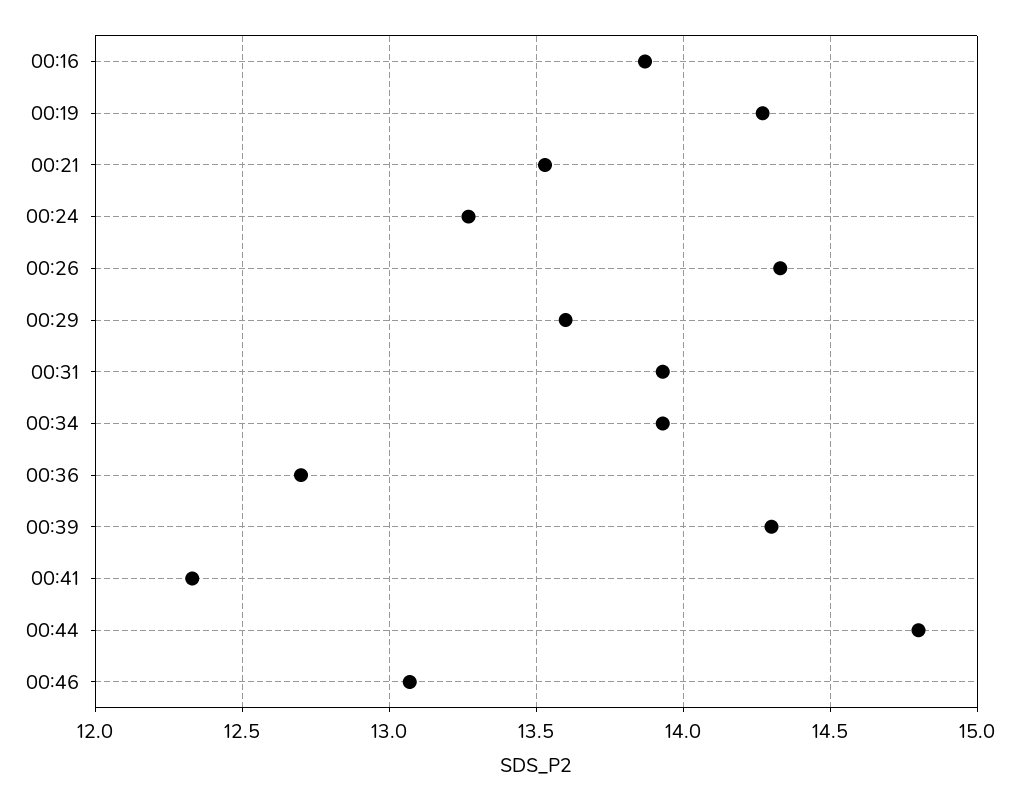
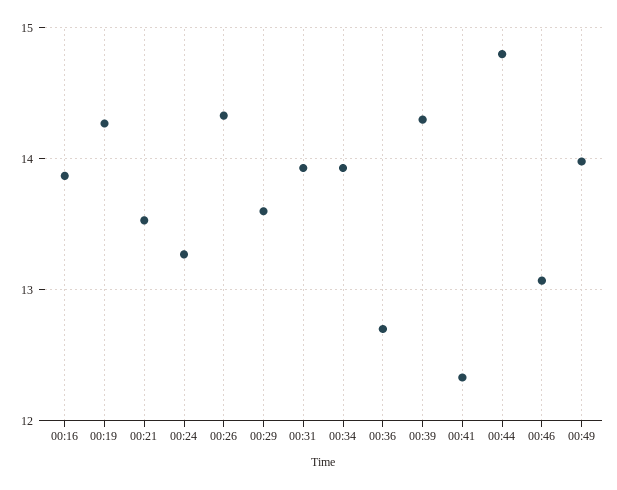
00:49: none -> 14

